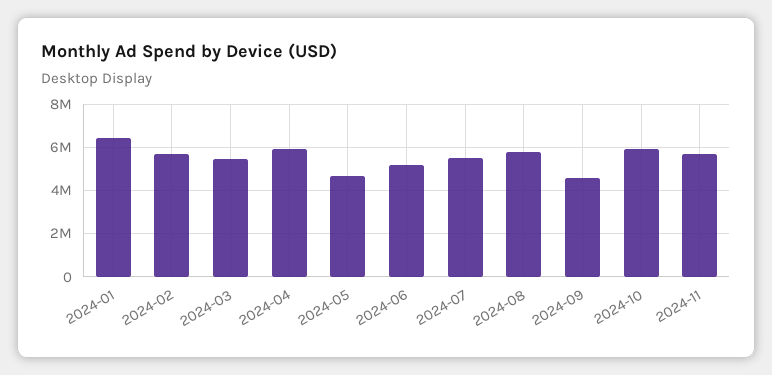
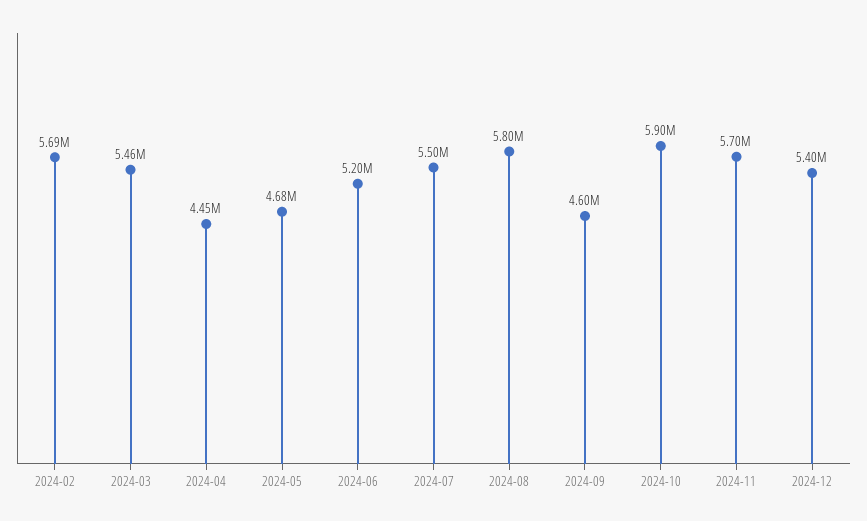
2024-01: 6500000 -> none
2024-04: 6000000 -> 4450000
2024-12: none -> 5400000

